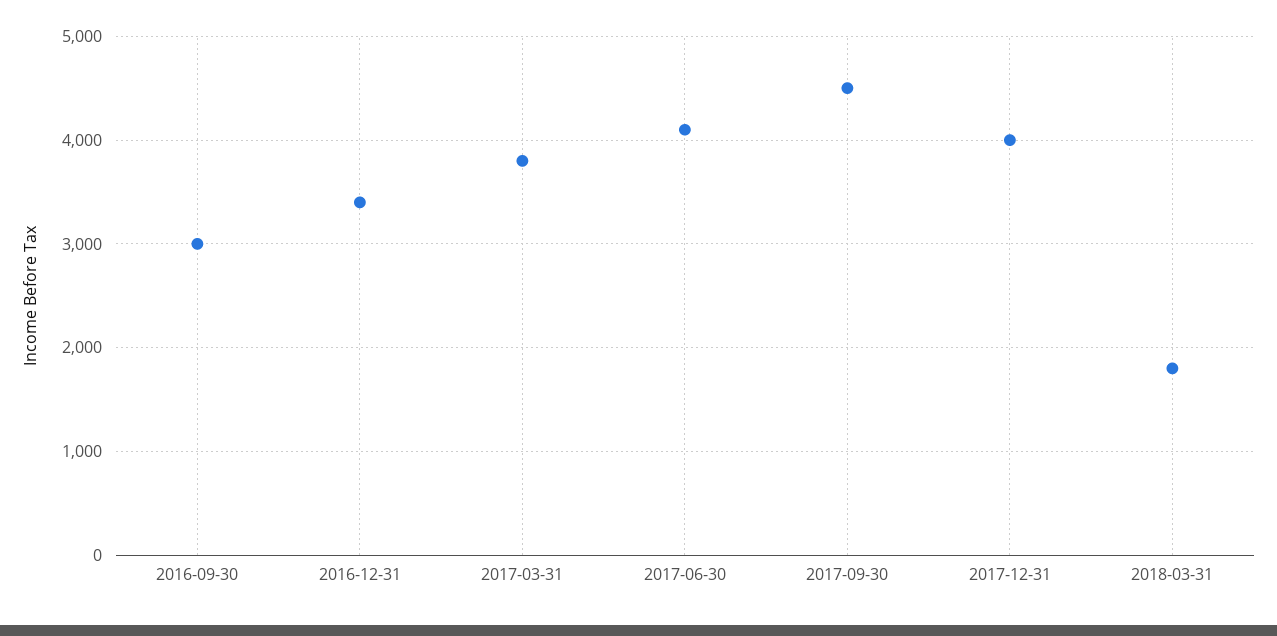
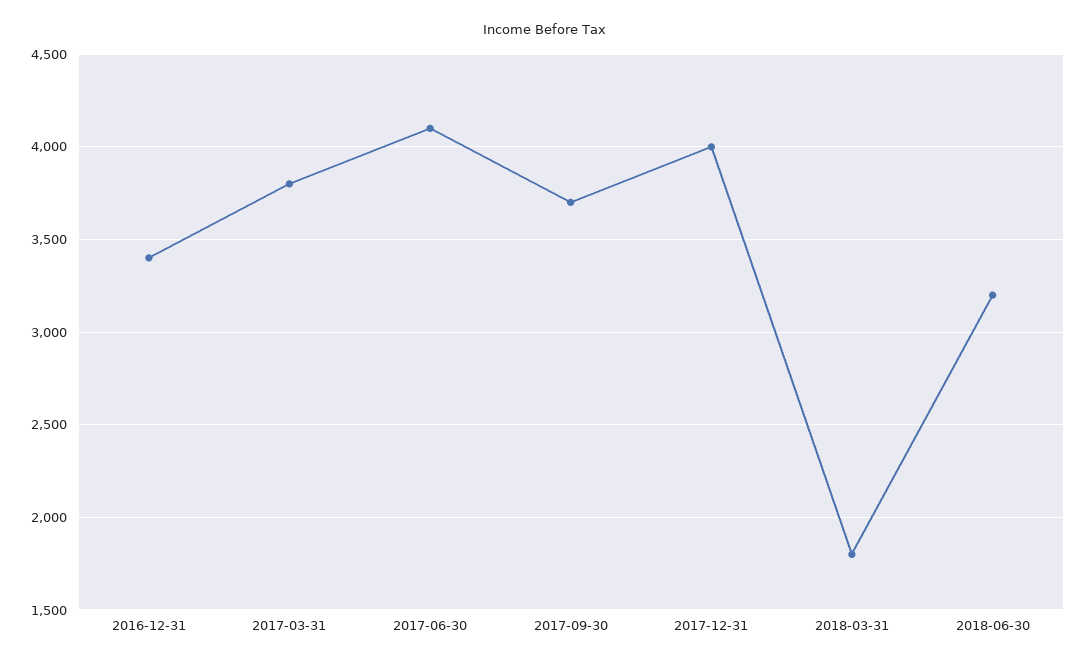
2016-09-30: 3000 -> none
2017-09-30: 4500 -> 3700
2018-06-30: none -> 3200

